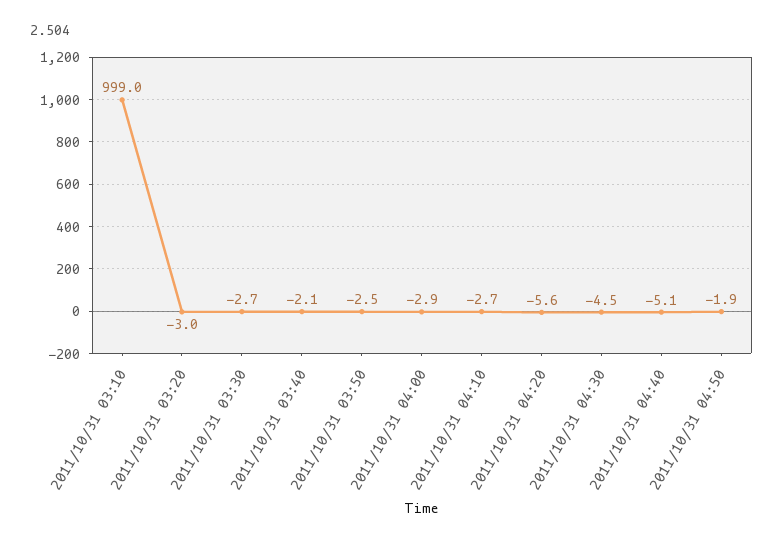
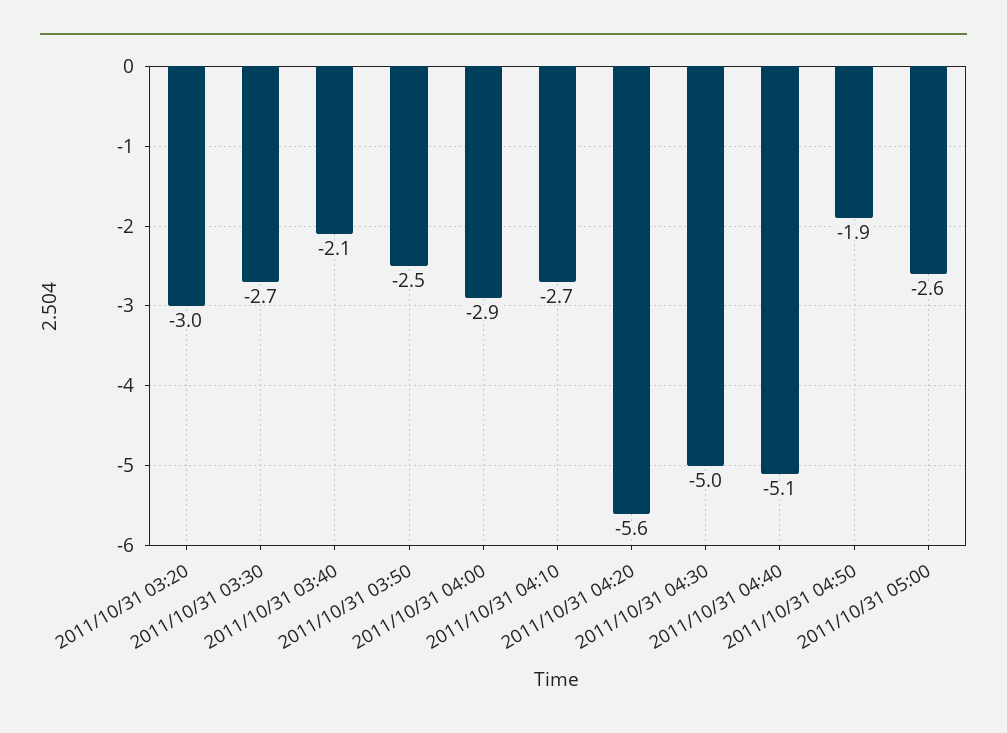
2011/10/31 03:10: 999 -> none
2011/10/31 04:30: -4.5 -> -5
2011/10/31 05:00: none -> -2.6

